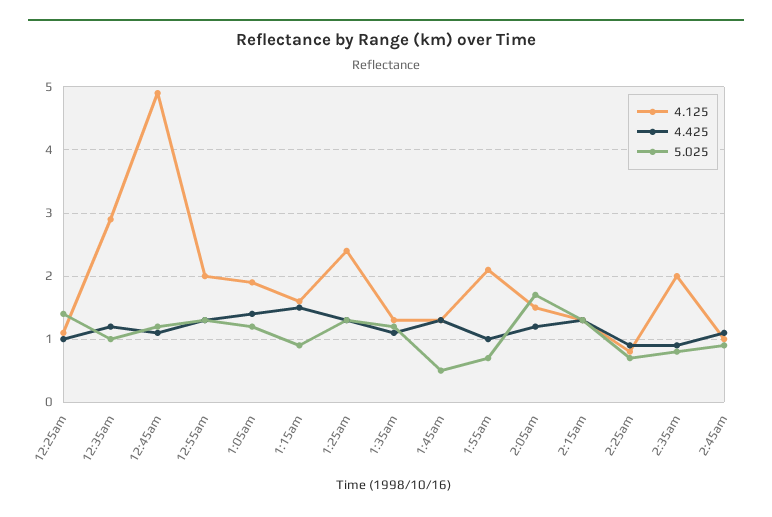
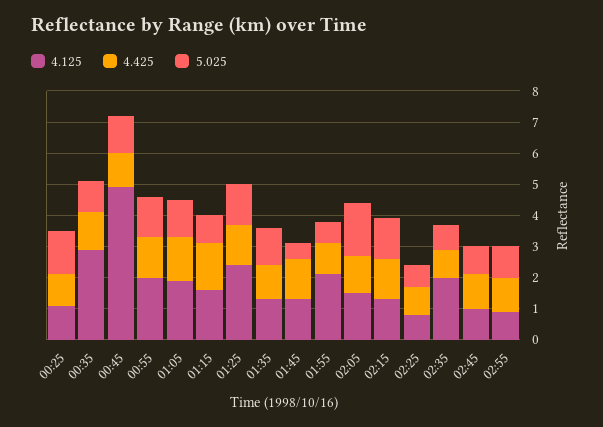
4.125, 02:55: none -> 1
4.425, 02:55: none -> 1
5.025, 02:55: none -> 1

